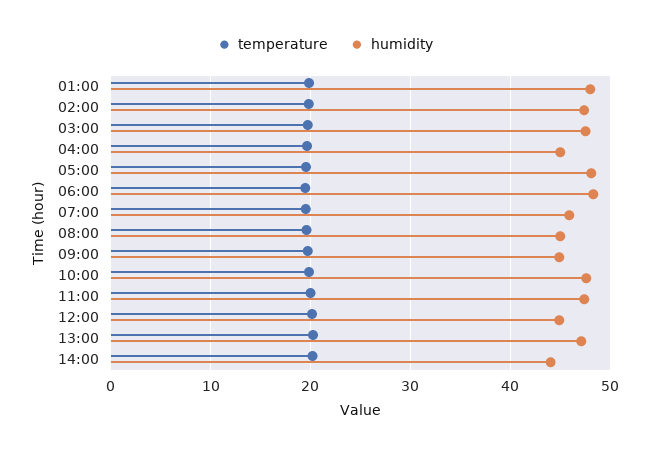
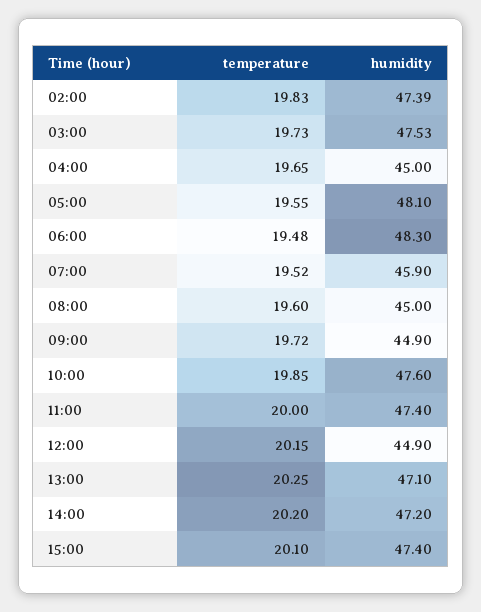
temperature, 01:00: 20 -> none
humidity, 01:00: 48 -> none
humidity, 14:00: 44 -> 47.2
temperature, 15:00: none -> 20.1
humidity, 15:00: none -> 47.4

